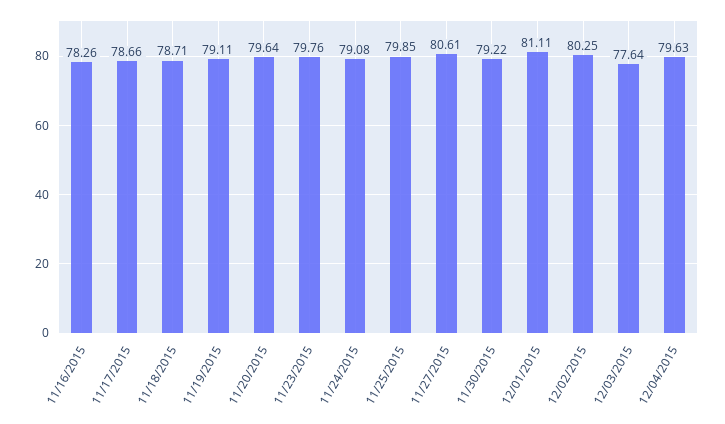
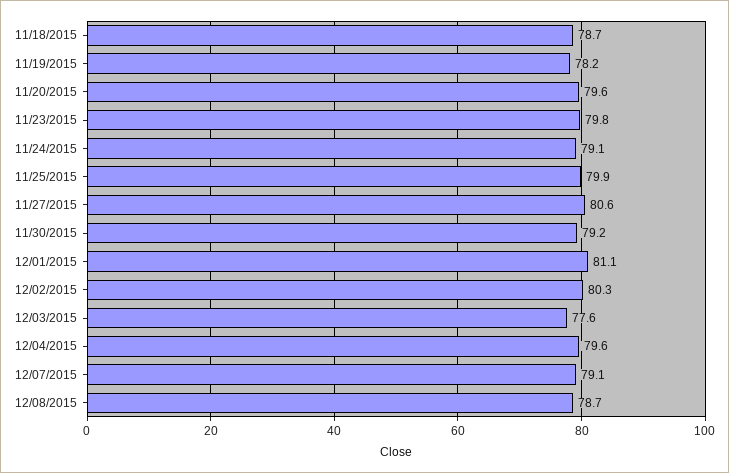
11/16/2015: 78.26 -> none
11/17/2015: 78.66 -> none
11/19/2015: 79.11 -> 78.2
12/07/2015: none -> 79.1
12/08/2015: none -> 78.7

